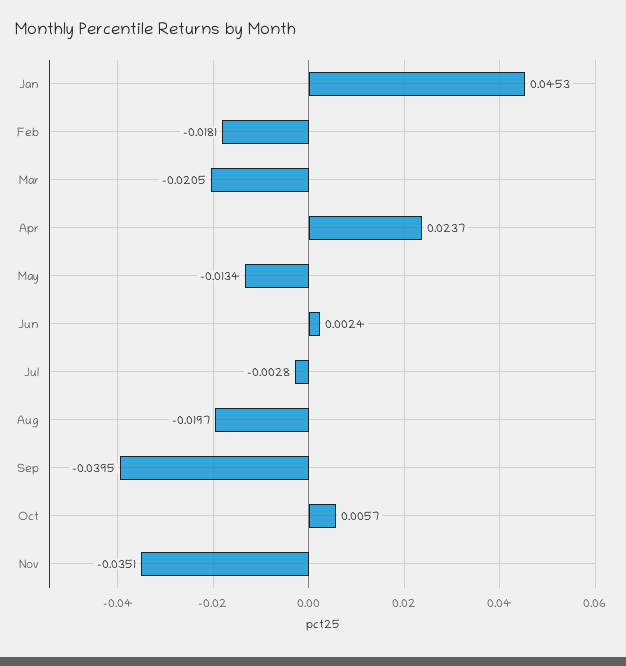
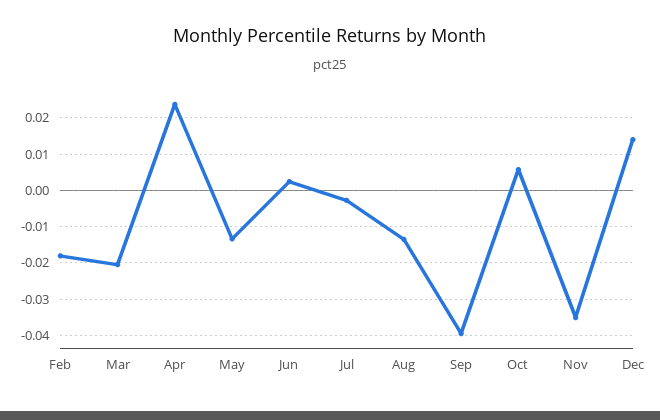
Jan: 0.0453 -> none
Aug: -0.0197 -> -0.014
Dec: none -> 0.014

